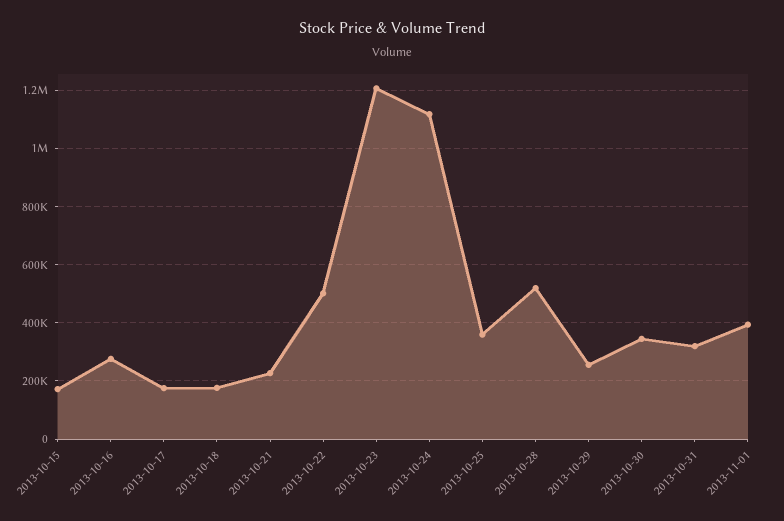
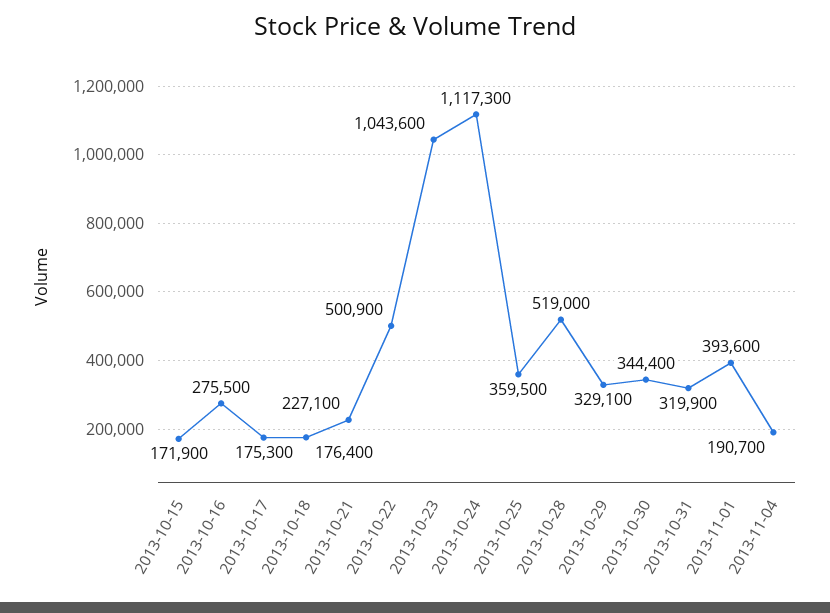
2013-10-23: 1200000 -> 1043600
2013-10-29: 250000 -> 329100
2013-11-04: none -> 190700

